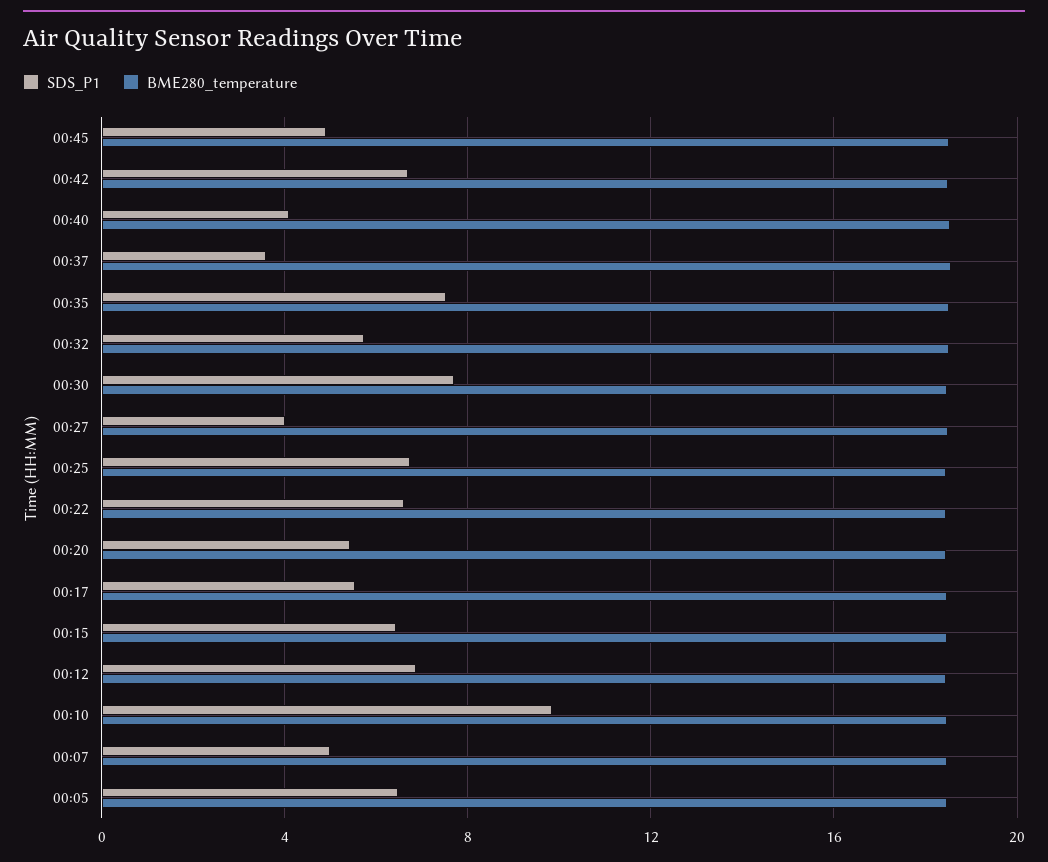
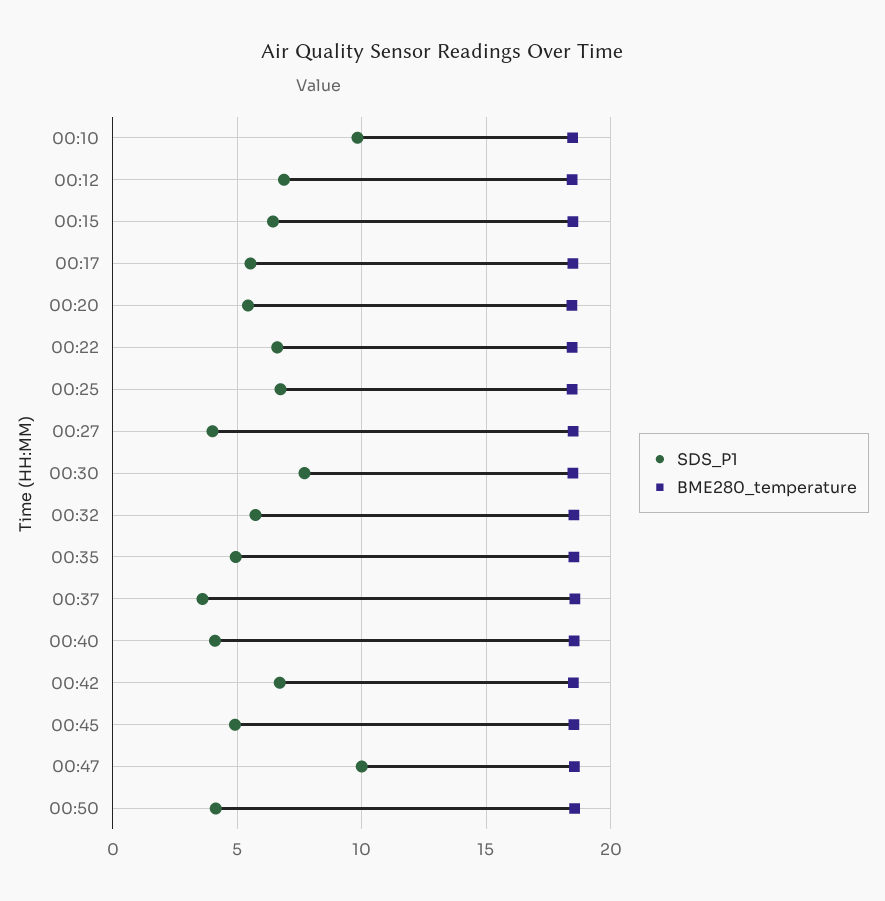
SDS_P1, 00:35: 7.5 -> 5
SDS_P1, 00:07: 5 -> none
BME280_temperature, 00:07: 18.5 -> none
SDS_P1, 00:05: 6.5 -> none
BME280_temperature, 00:05: 18.5 -> none
SDS_P1, 00:47: none -> 10
BME280_temperature, 00:47: none -> 18.5
SDS_P1, 00:50: none -> 4
BME280_temperature, 00:50: none -> 18.5

